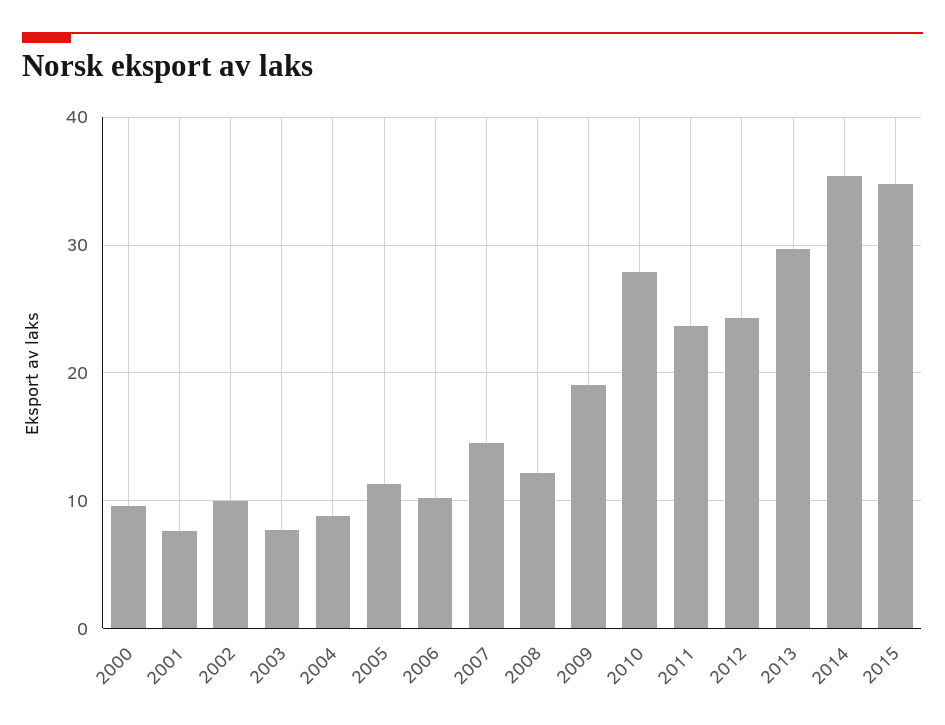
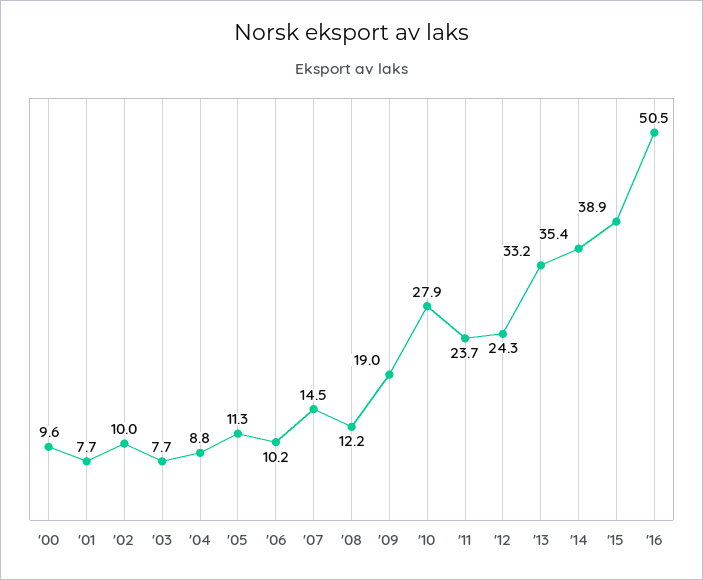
2013: 30 -> 33.2
2015: 35 -> 38.9
'16: none -> 50.5

